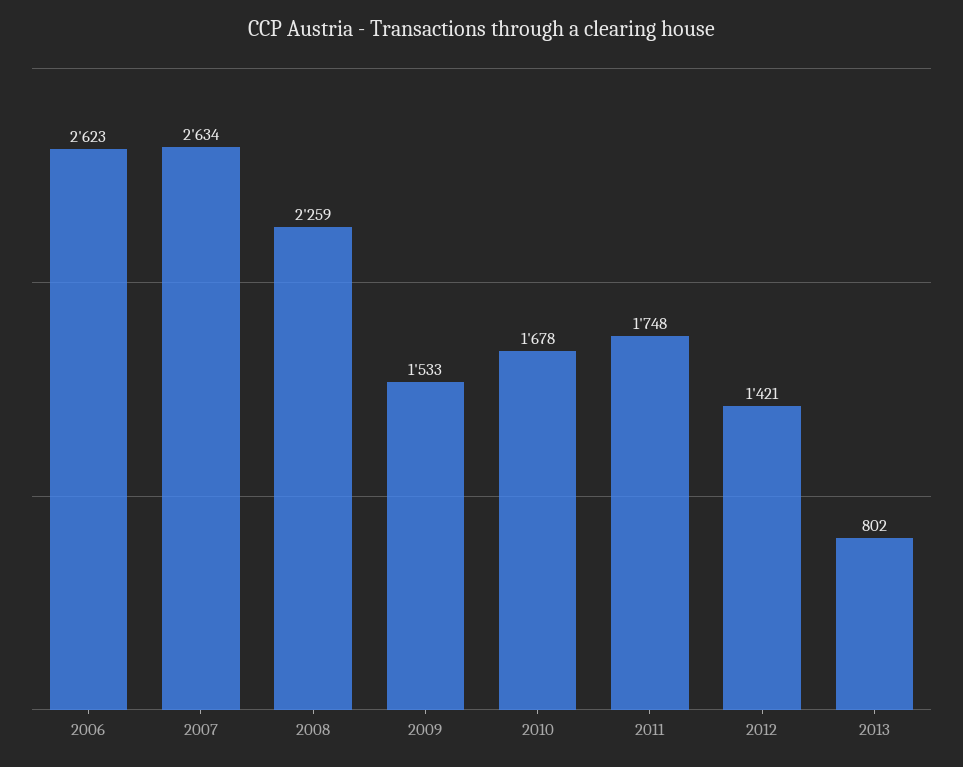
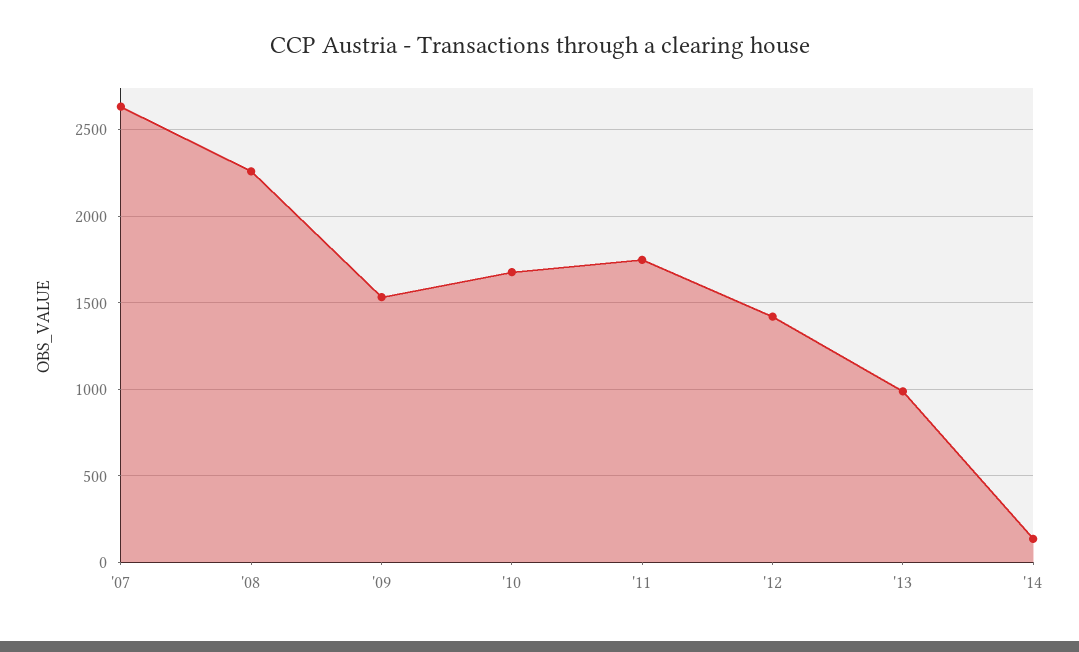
2006: 2623 -> none
2013: 802 -> 1000
'14: none -> 150

